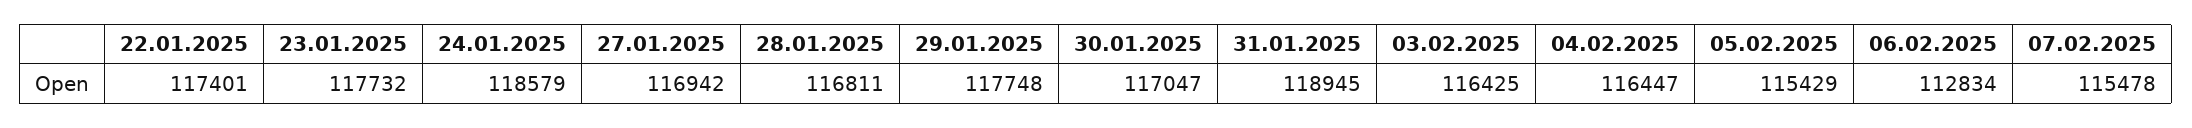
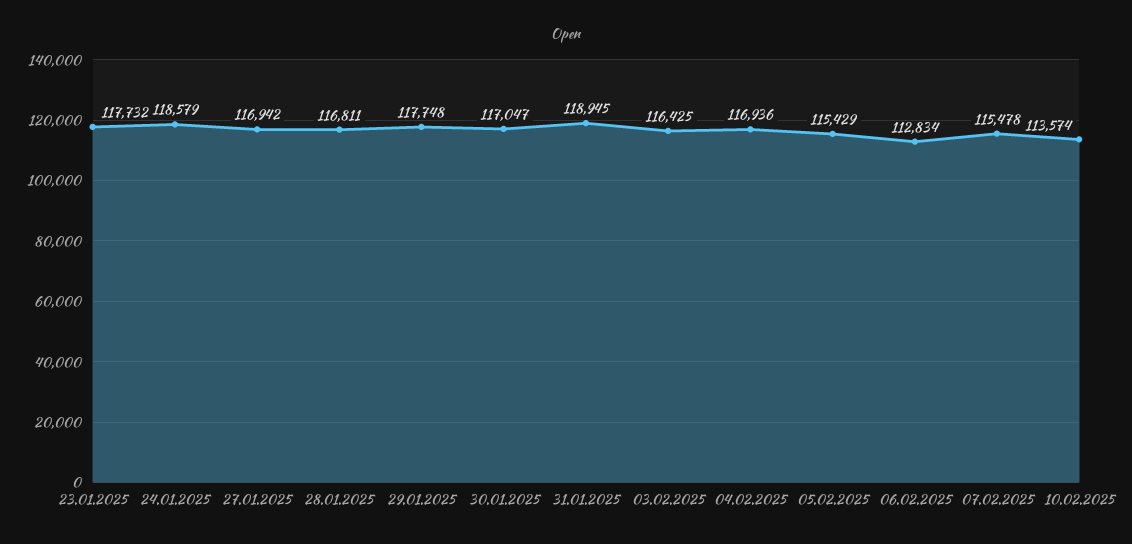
22.01.2025: 117401 -> none
04.02.2025: 116447 -> 116936
10.02.2025: none -> 113574

